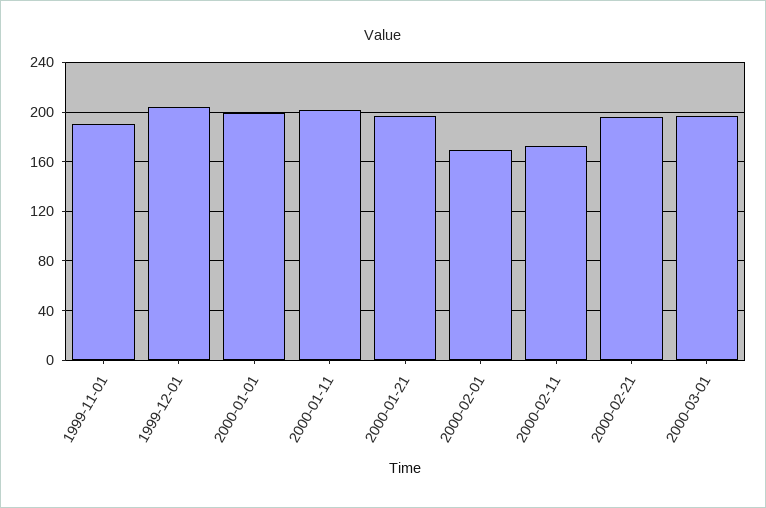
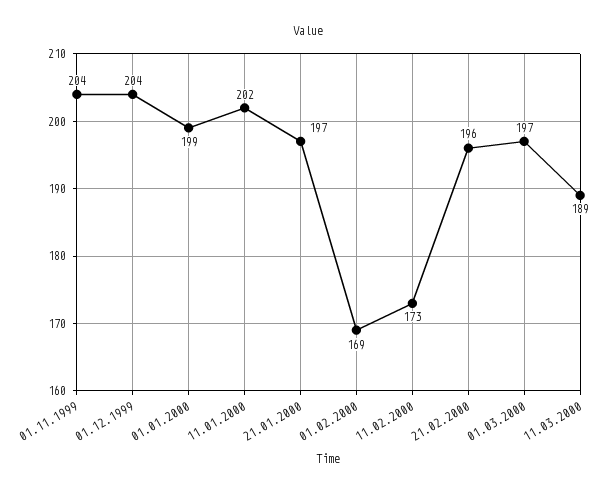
1999-11-01: 190 -> 204
11.03.2000: none -> 189

